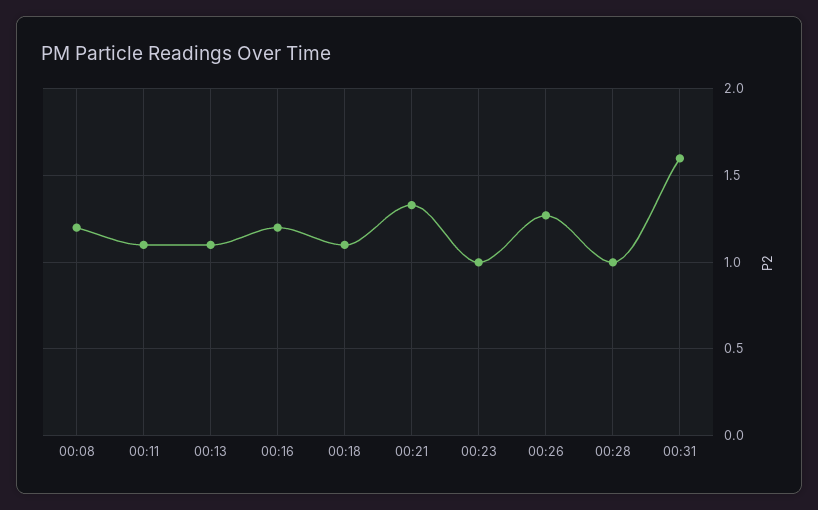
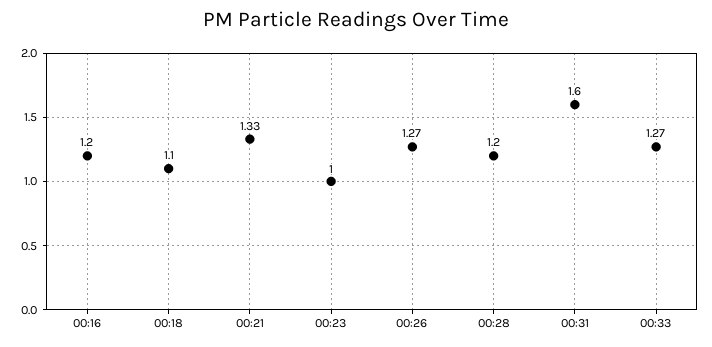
00:08: 1.2 -> none
00:11: 1.1 -> none
00:13: 1.1 -> none
00:28: 1 -> 1.2
00:33: none -> 1.27

